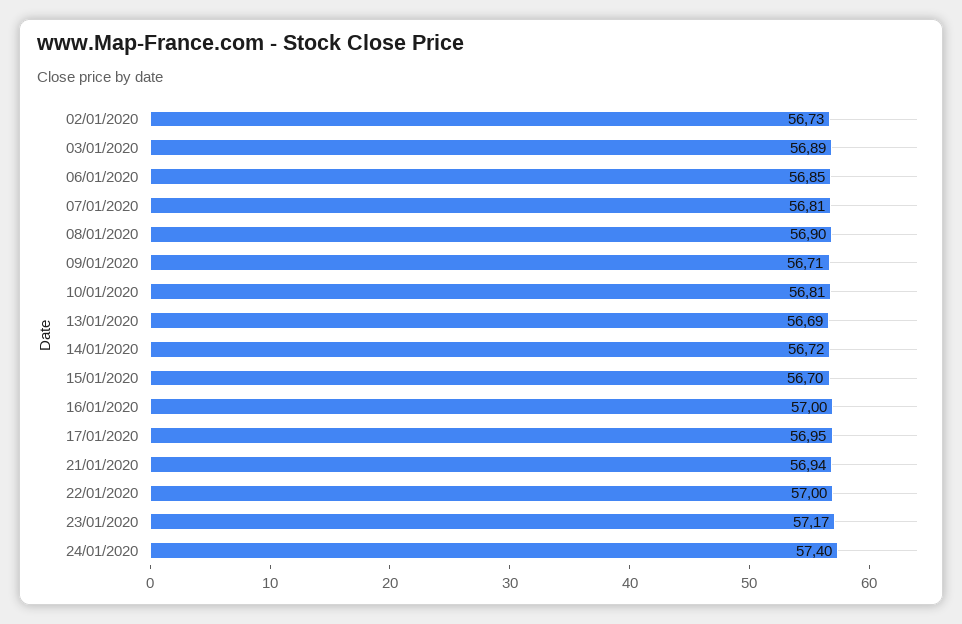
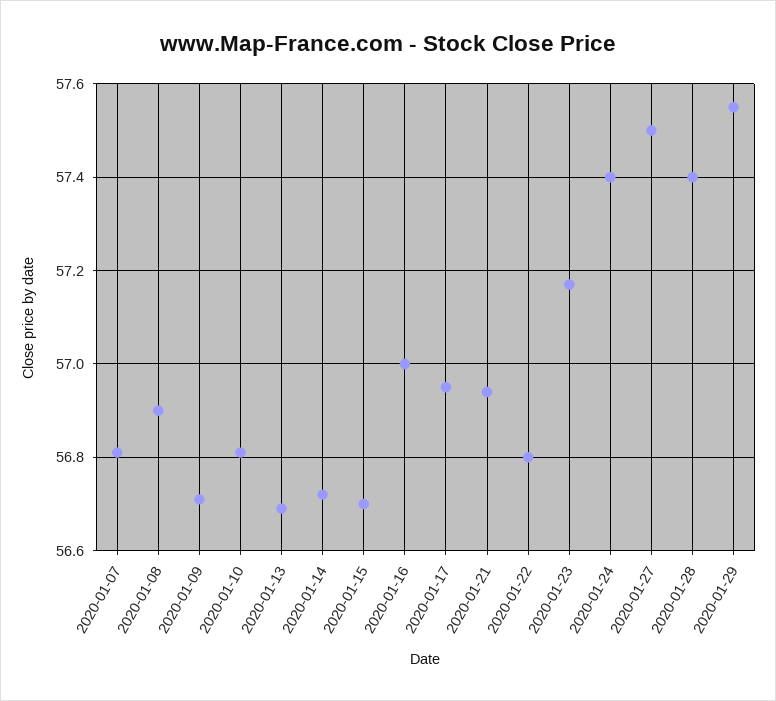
02/01/2020: 56.73 -> none
03/01/2020: 56.89 -> none
06/01/2020: 56.85 -> none
22/01/2020: 57 -> 56.8
2020-01-27: none -> 57.5
2020-01-28: none -> 57.4
2020-01-29: none -> 57.55

